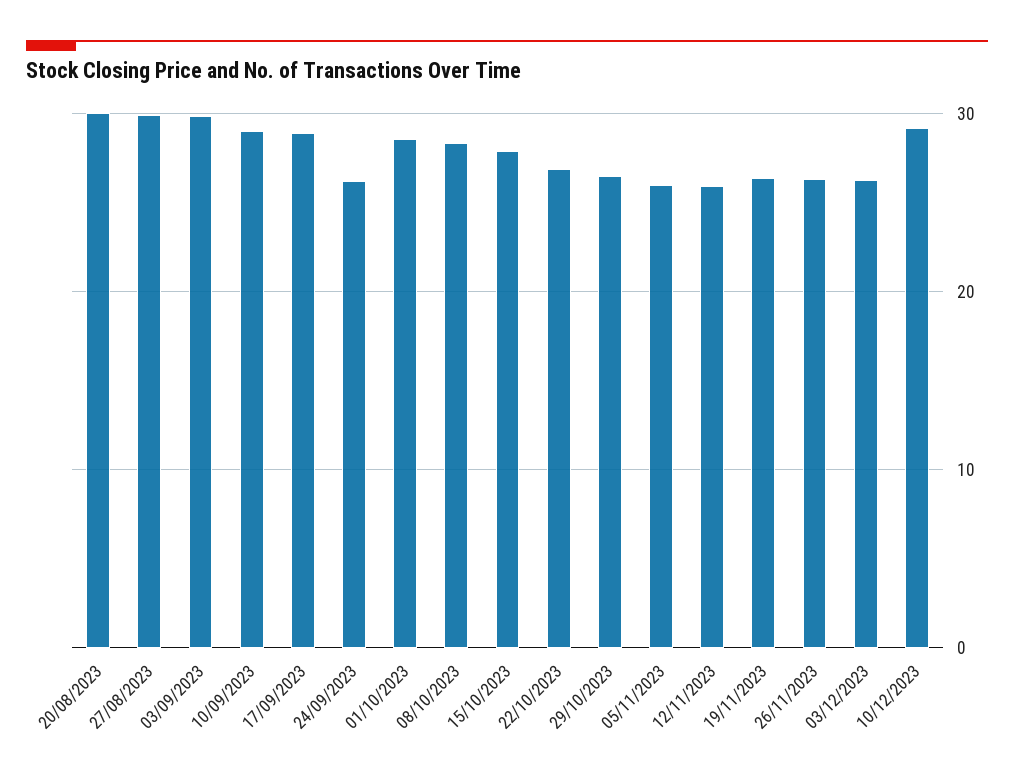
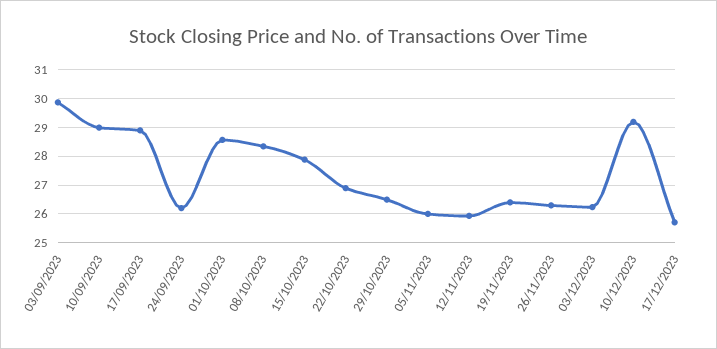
20/08/2023: 30 -> none
27/08/2023: 30 -> none
17/12/2023: none -> 25.75

